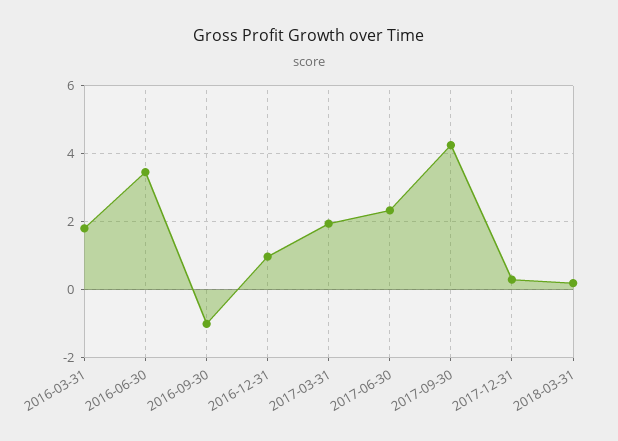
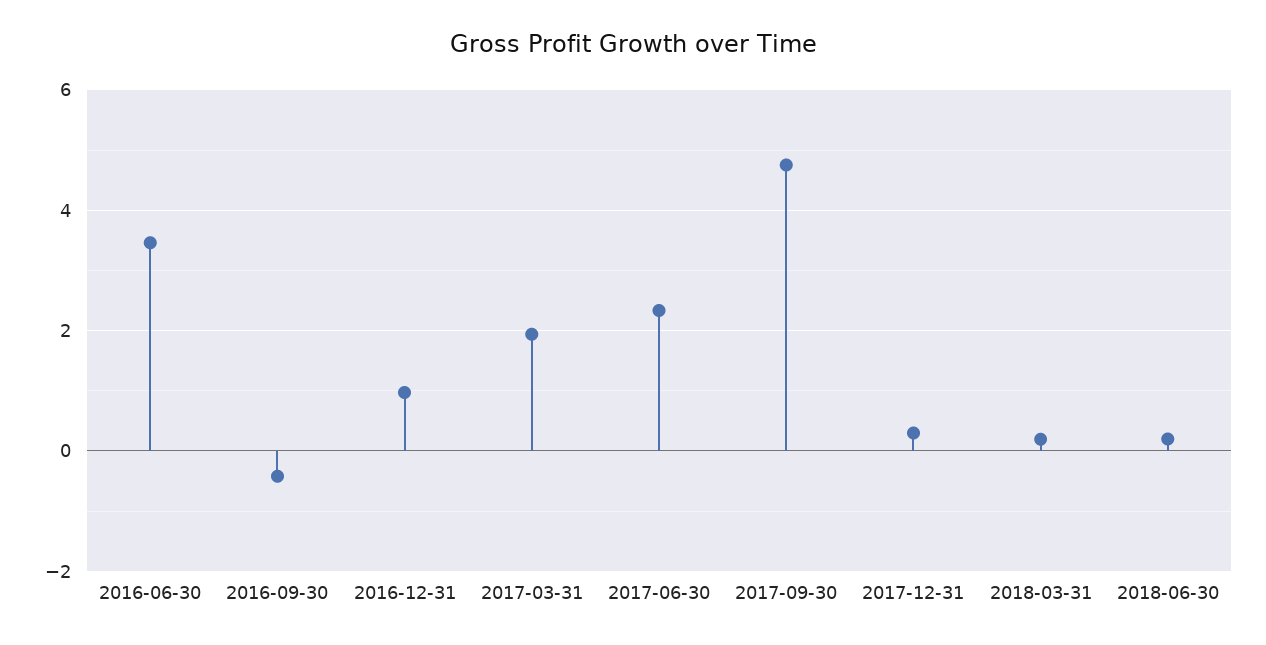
2016-03-31: 1.8 -> none
2016-09-30: -1 -> -0.4
2017-09-30: 4.2 -> 4.8
2018-06-30: none -> 0.2

